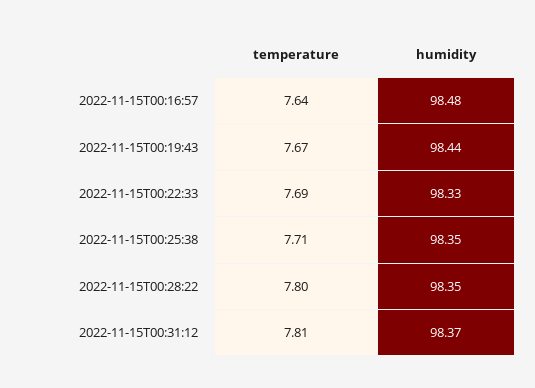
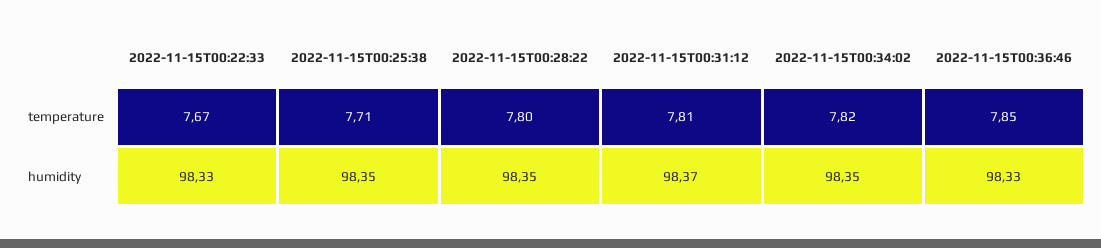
temperature, 2022-11-15T00:16:57: 7.64 -> none
humidity, 2022-11-15T00:16:57: 98.48 -> none
temperature, 2022-11-15T00:19:43: 7.67 -> none
humidity, 2022-11-15T00:19:43: 98.44 -> none
temperature, 2022-11-15T00:22:33: 7.69 -> 7.67
temperature, 2022-11-15T00:34:02: none -> 7.82
temperature, 2022-11-15T00:36:46: none -> 7.85
humidity, 2022-11-15T00:34:02: none -> 98.35
humidity, 2022-11-15T00:36:46: none -> 98.33

